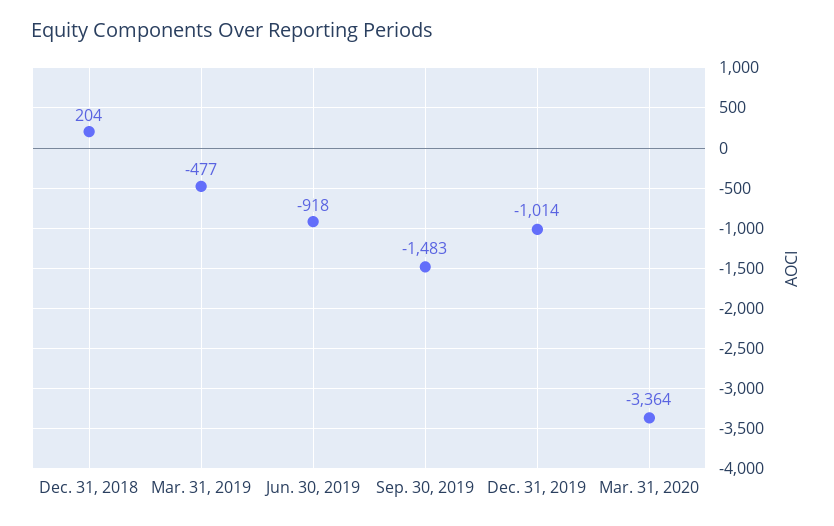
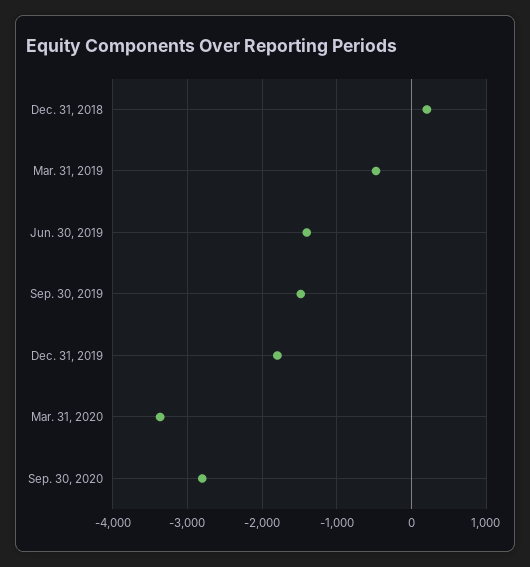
Jun. 30, 2019: -918 -> -1400
Dec. 31, 2019: -1014 -> -1800
Sep. 30, 2020: none -> -2800

